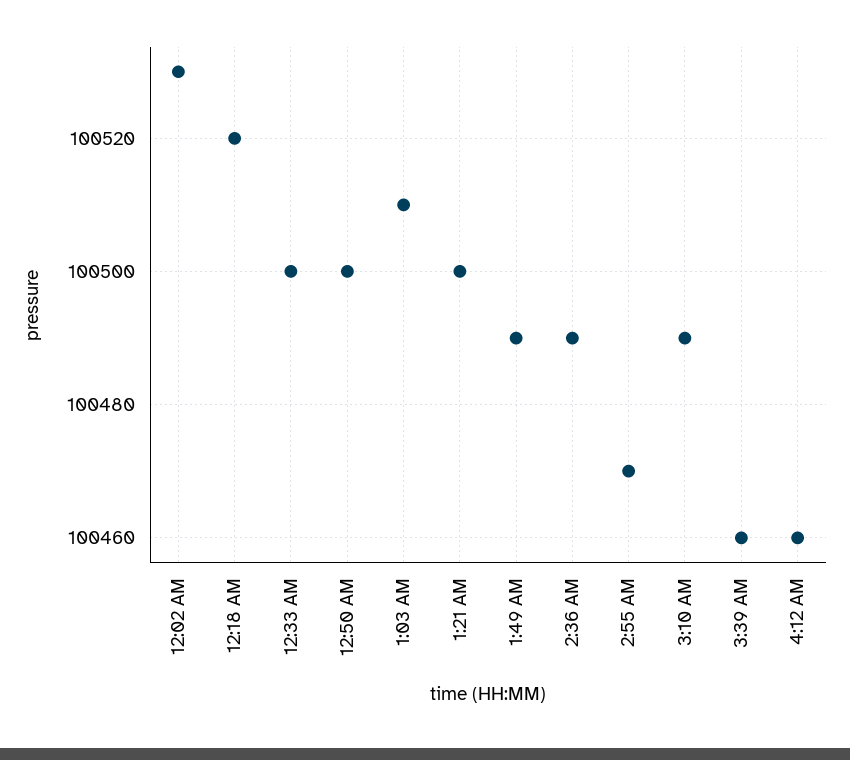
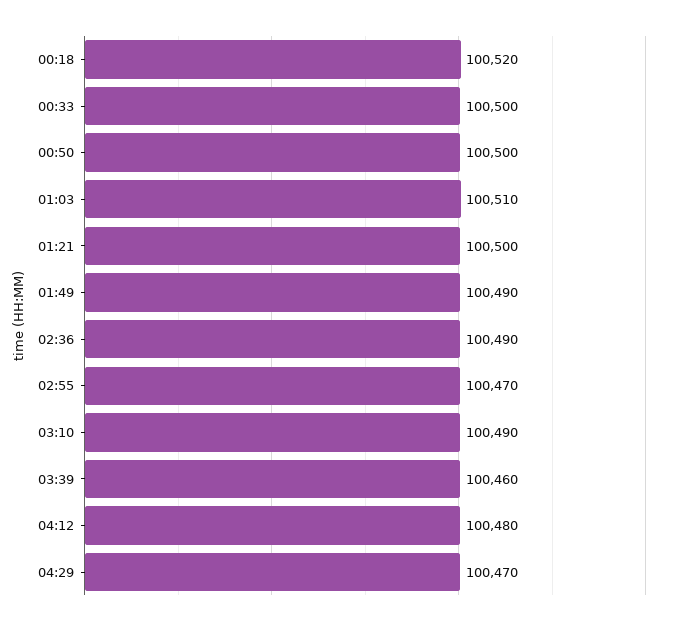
12:02 AM: 100530 -> none
4:12 AM: 100460 -> 100480
04:29: none -> 100470

